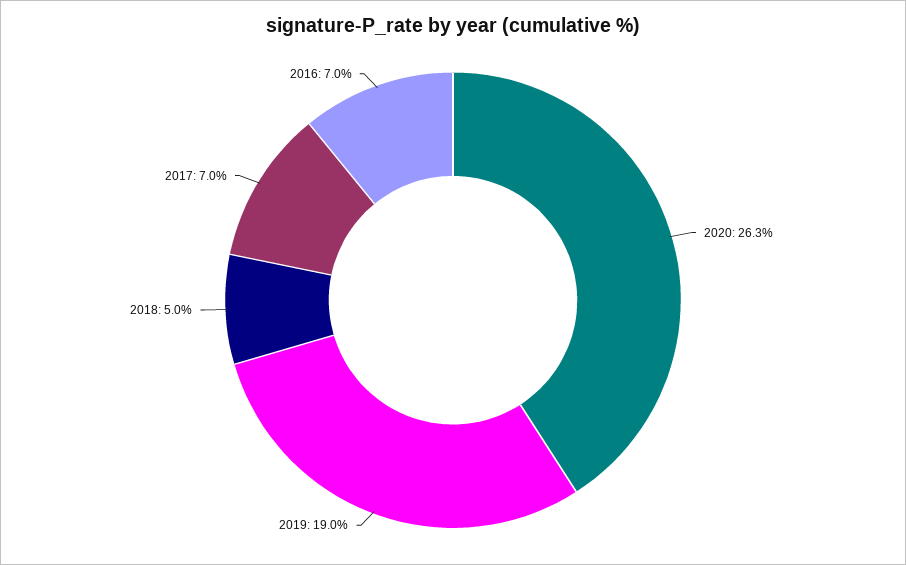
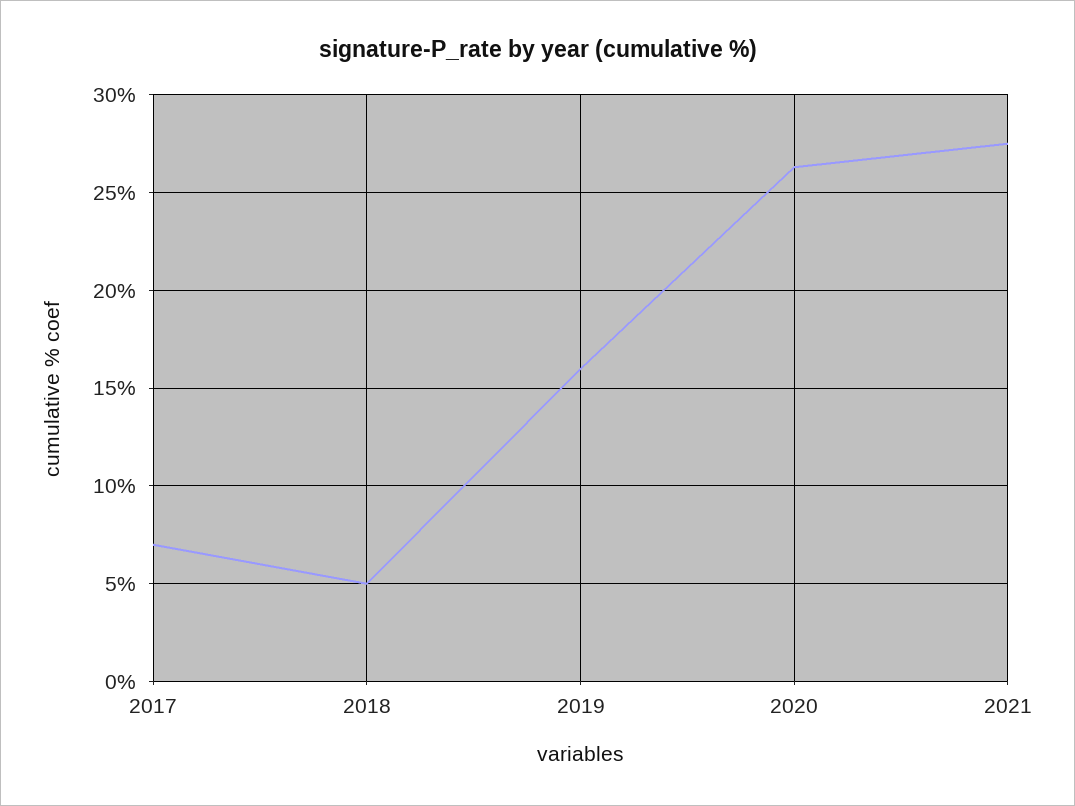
2019: 19 -> 16
2016: 7 -> none
2021: none -> 27.5

